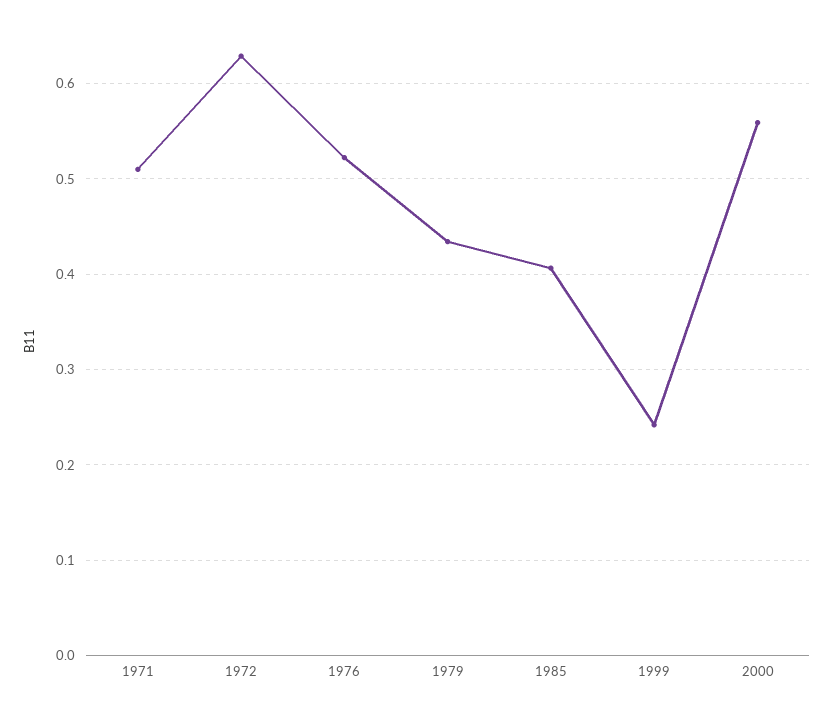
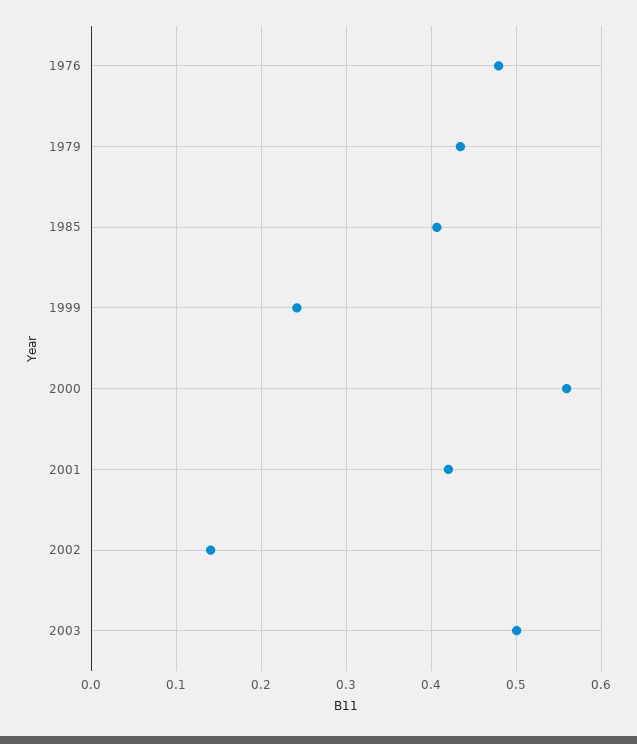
1971: 0.51 -> none
1972: 0.63 -> none
1976: 0.52 -> 0.48
2001: none -> 0.42
2002: none -> 0.14
2003: none -> 0.5

